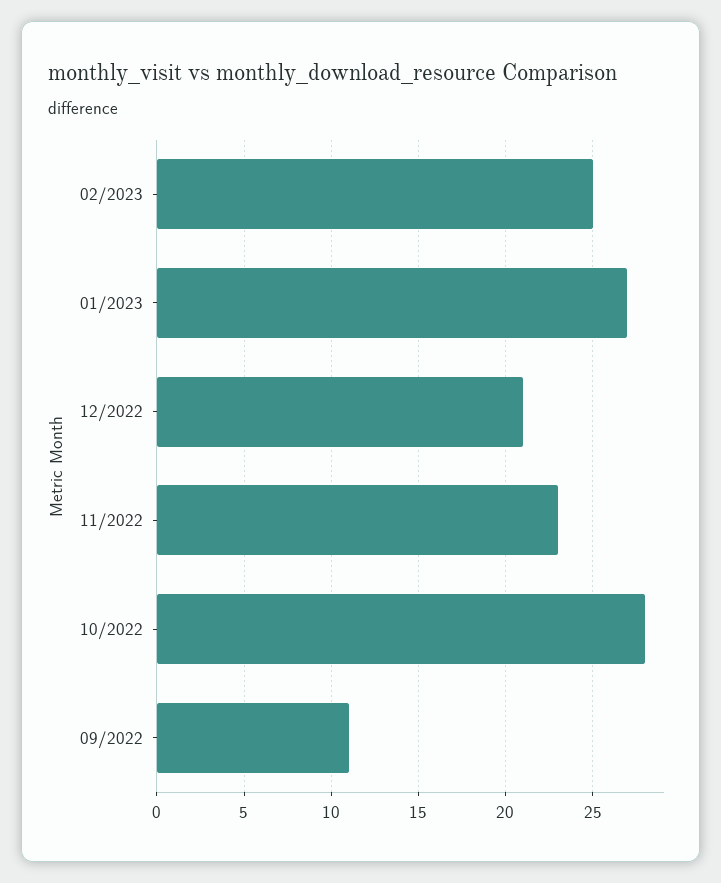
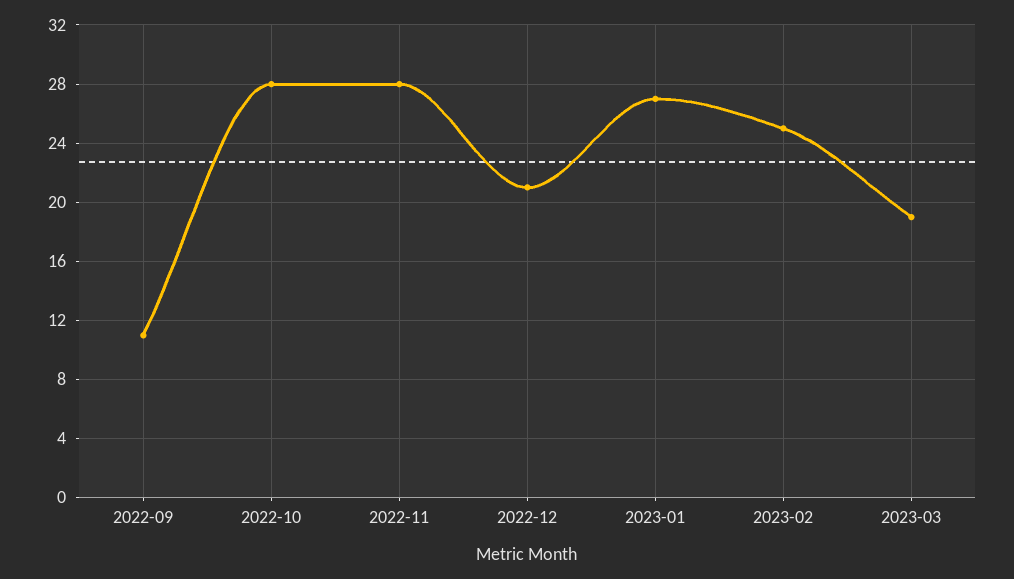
11/2022: 23 -> 28
2023-03: none -> 19

